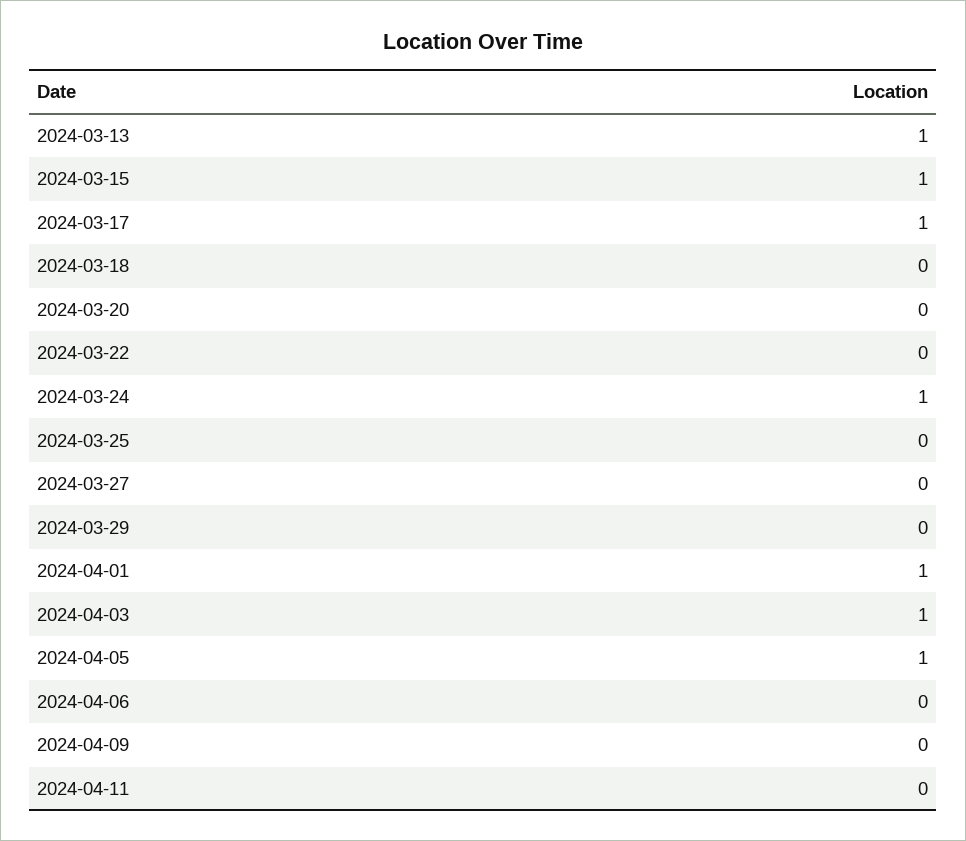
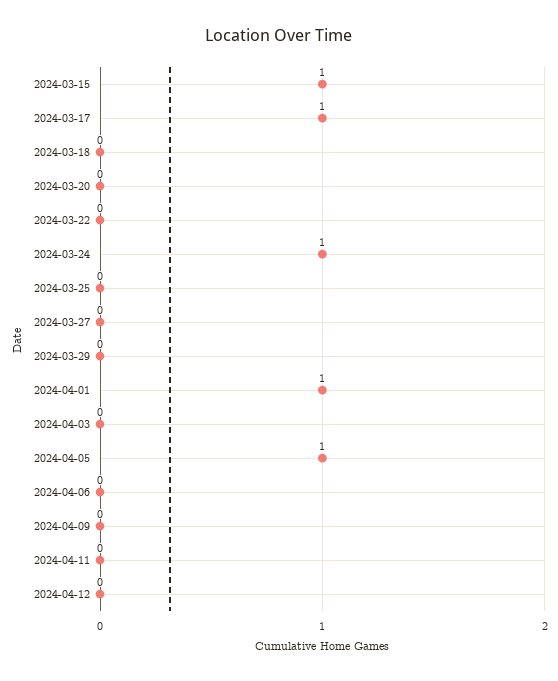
2024-03-13: 1 -> none
2024-04-03: 1 -> 0
2024-04-12: none -> 0

